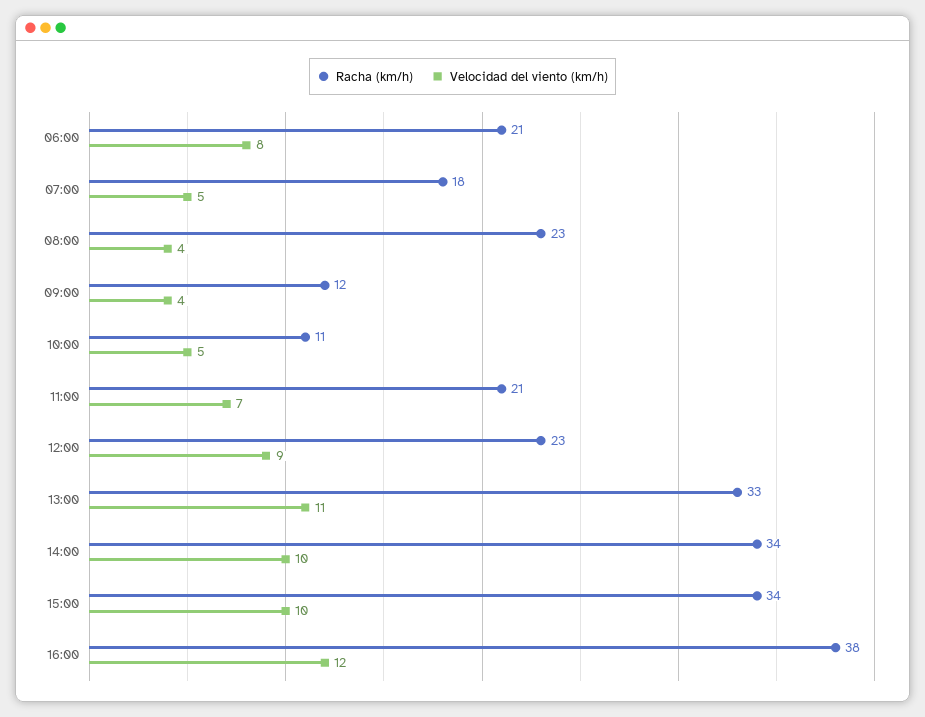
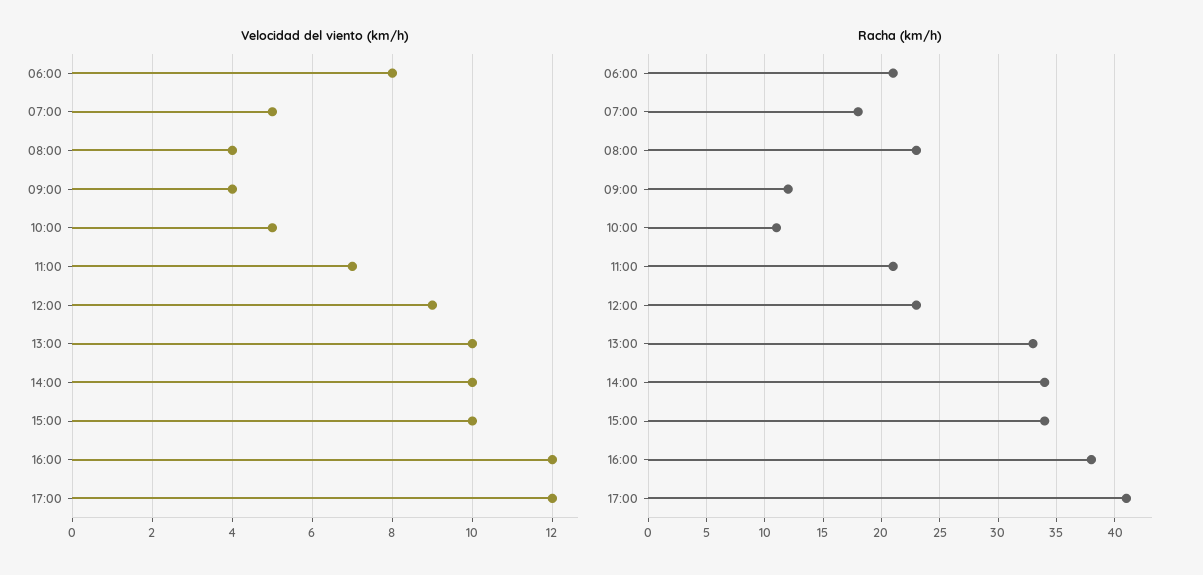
Velocidad del viento (km/h), 13:00: 11 -> 10
Velocidad del viento (km/h), 17:00: none -> 12
Racha (km/h), 17:00: none -> 41

